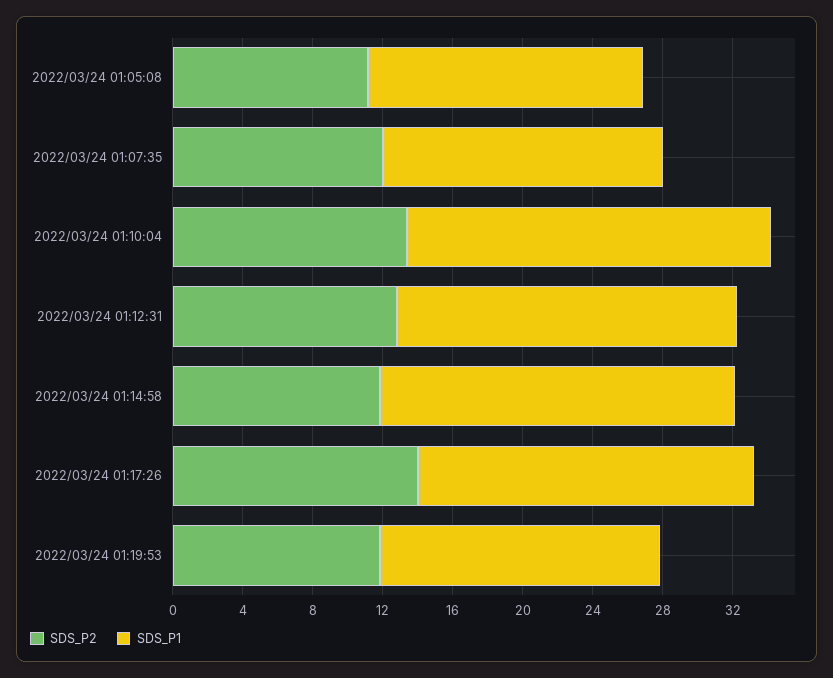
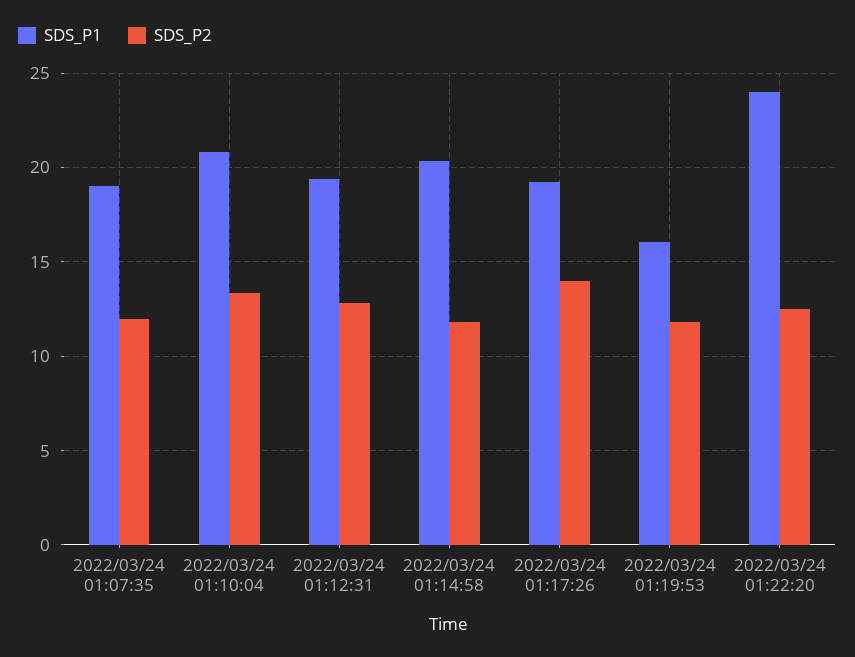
SDS_P2, 2022/03/24 01:05:08: 11 -> none
SDS_P1, 2022/03/24 01:05:08: 16 -> none
SDS_P1, 2022/03/24 01:07:35: 16 -> 19
SDS_P1, 2022/03/24 01:22:20: none -> 24
SDS_P2, 2022/03/24 01:22:20: none -> 12.5

